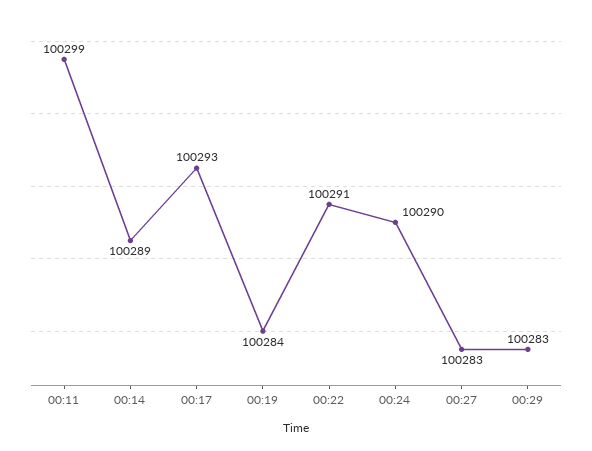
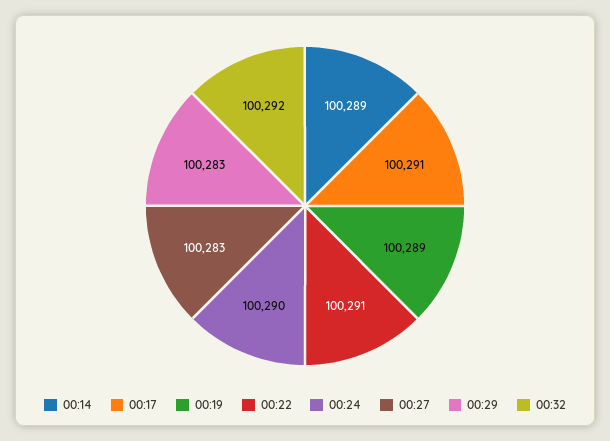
00:11: 100299 -> none
00:17: 100293 -> 100291
00:19: 100284 -> 100289
00:32: none -> 100292

